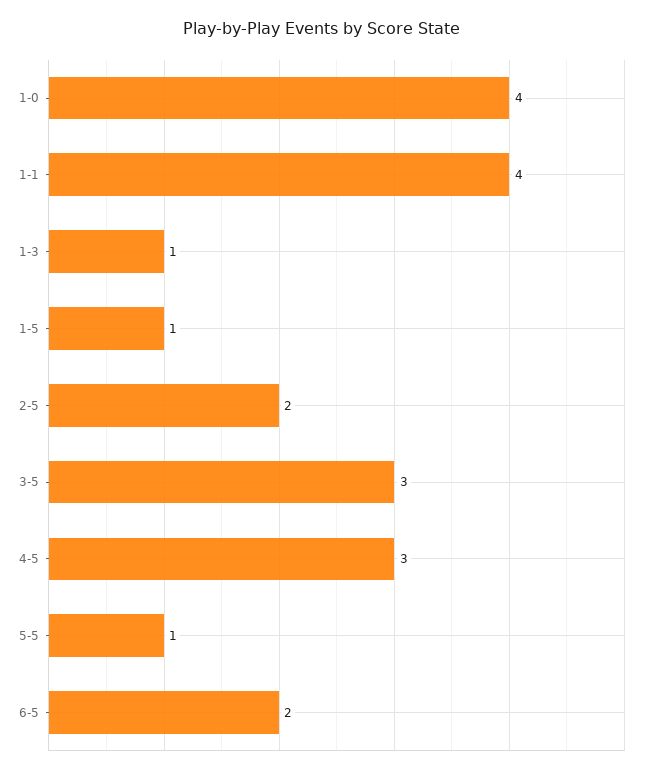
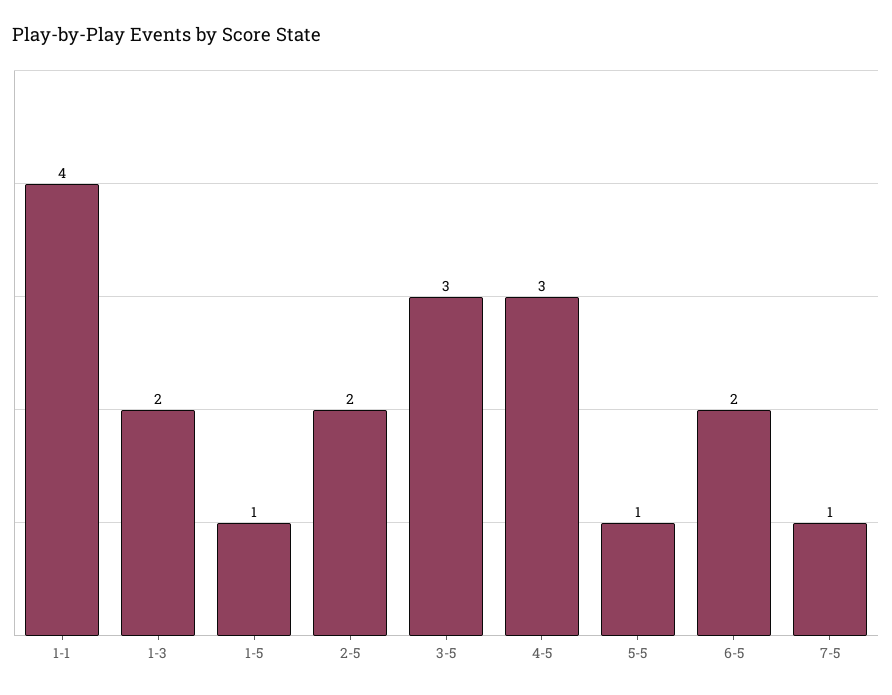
1-0: 4 -> none
1-3: 1 -> 2
7-5: none -> 1

